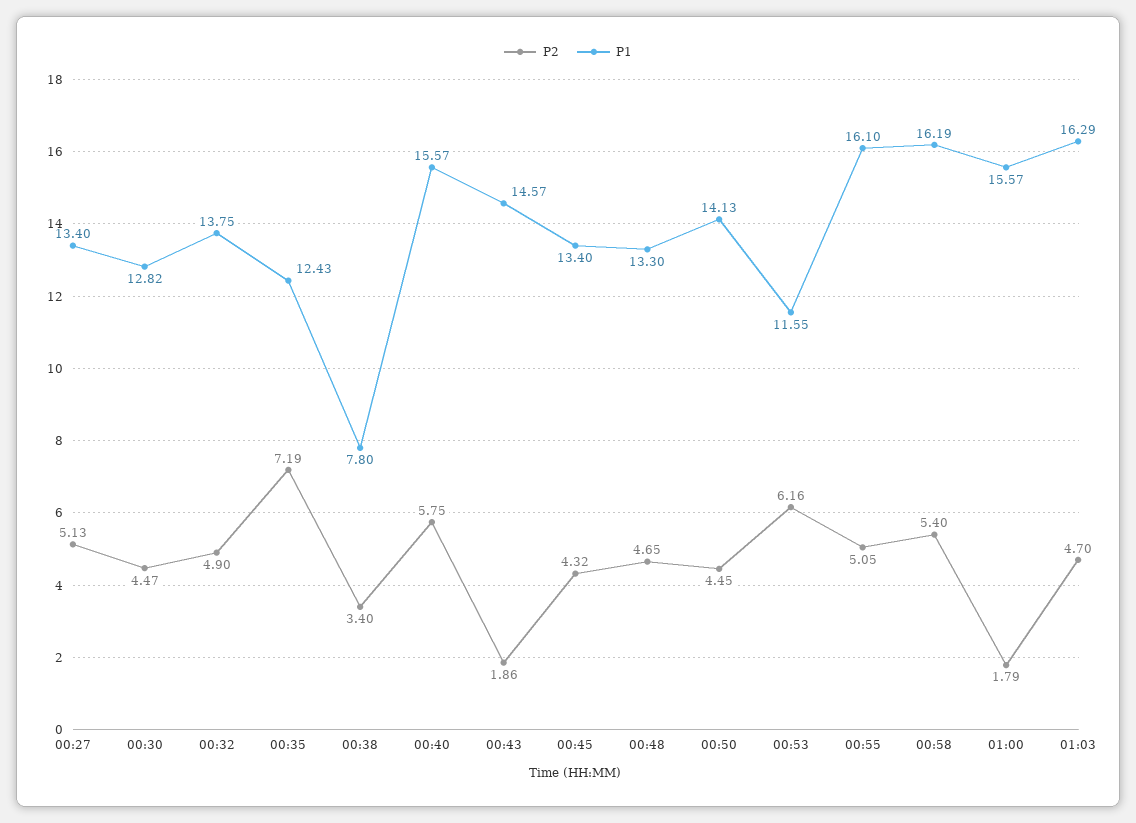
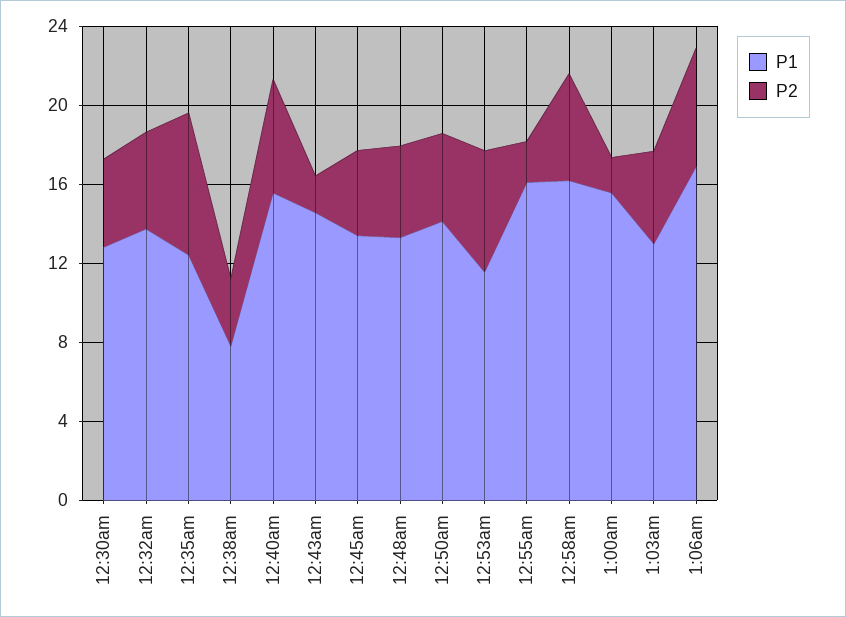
P2, 00:27: 5.13 -> none
P1, 00:27: 13.4 -> none
P2, 00:55: 5.05 -> 2
P1, 01:03: 16.29 -> 13
P1, 1:06am: none -> 17
P2, 1:06am: none -> 6

